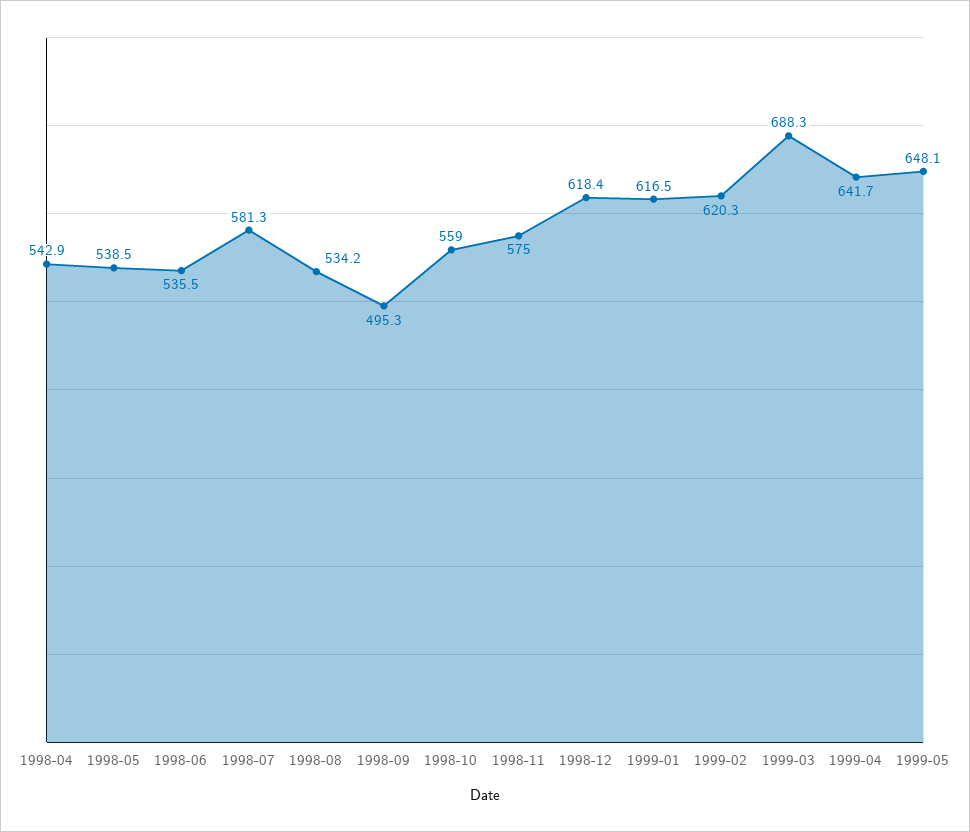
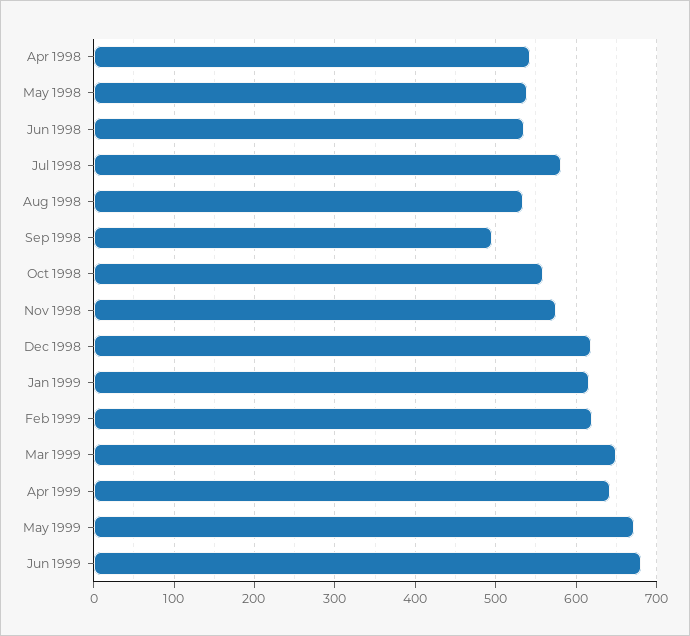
1999-03: 688.3 -> 650
1999-05: 648.1 -> 670
Jun 1999: none -> 680

